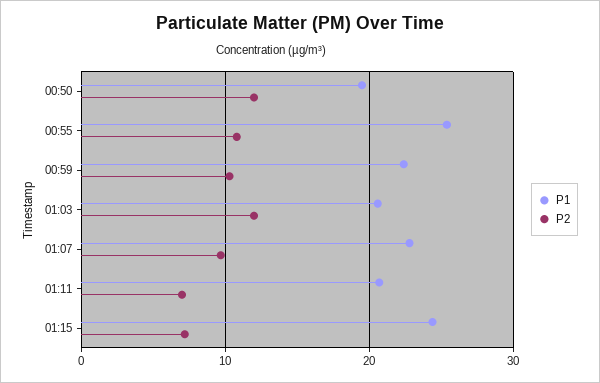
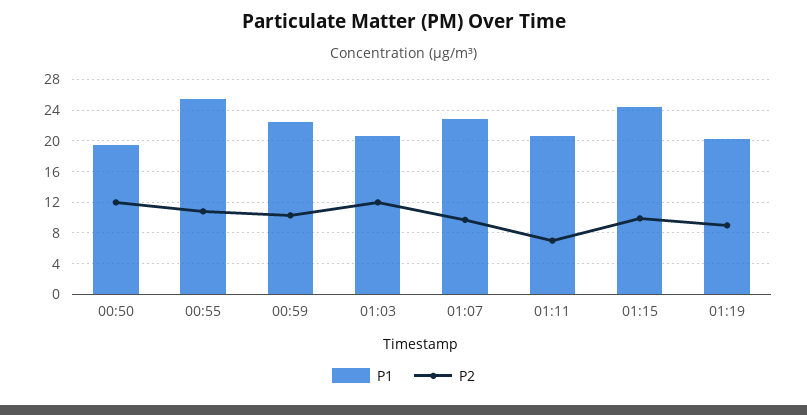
P2, 01:15: 7 -> 10
P1, 01:19: none -> 20
P2, 01:19: none -> 9

